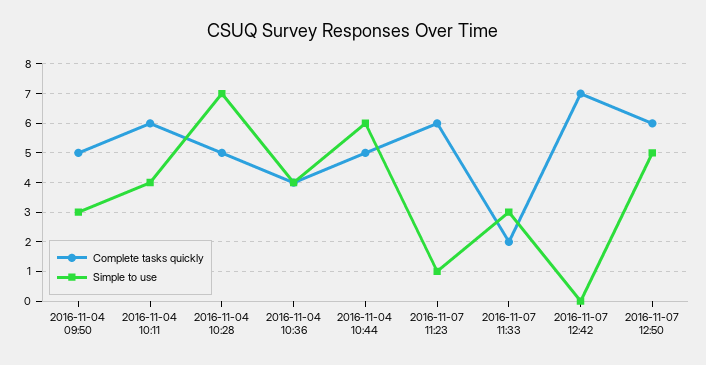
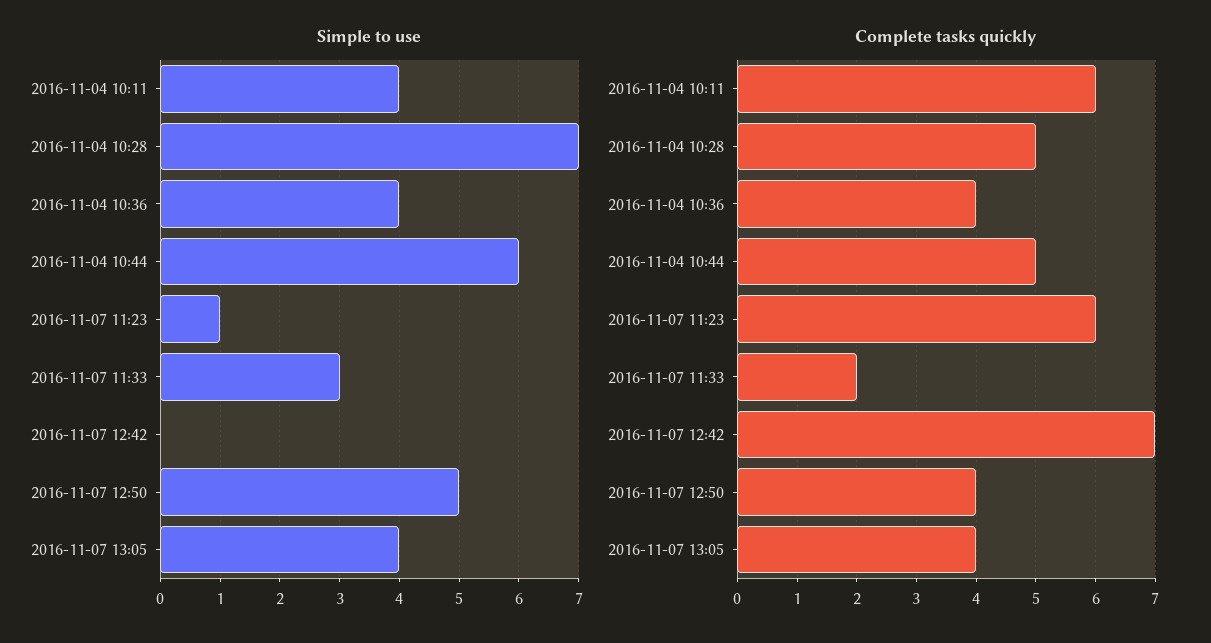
Complete tasks quickly, 2016-11-04 09:50: 5 -> none
Simple to use, 2016-11-04 09:50: 3 -> none
Complete tasks quickly, 2016-11-07 12:50: 6 -> 4
Simple to use, 2016-11-07 13:05: none -> 4
Complete tasks quickly, 2016-11-07 13:05: none -> 4

